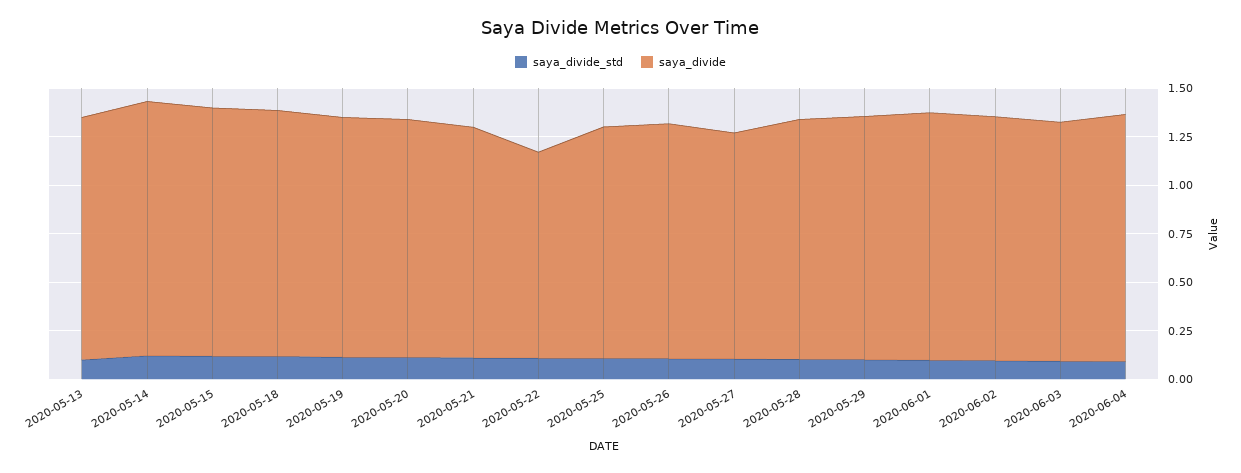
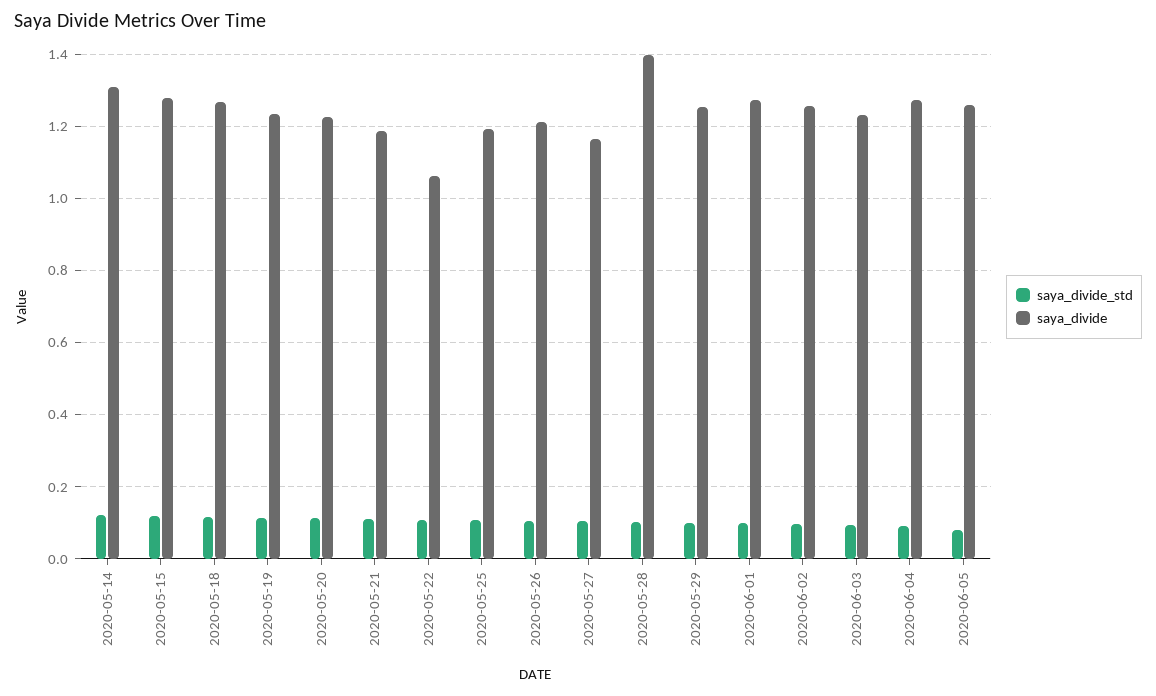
saya_divide_std, 2020-05-13: 0.1 -> none
saya_divide, 2020-05-13: 1.25 -> none
saya_divide, 2020-05-28: 1.25 -> 1.4
saya_divide_std, 2020-06-05: none -> 0.08
saya_divide, 2020-06-05: none -> 1.26

